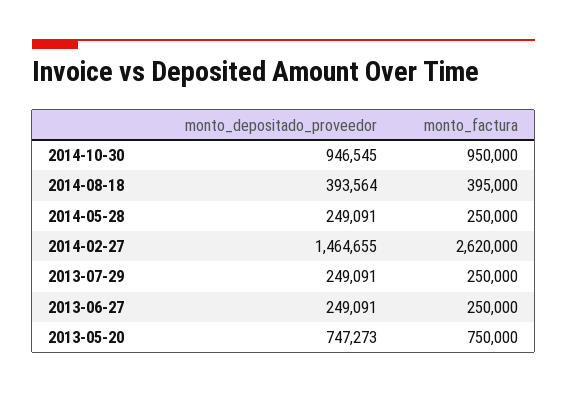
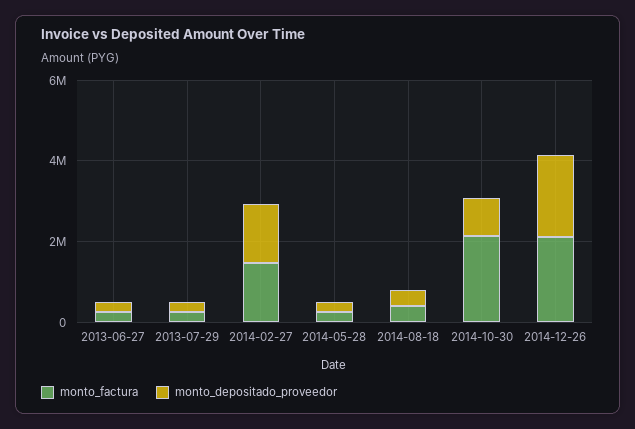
monto_factura, 2014-10-30: 950000 -> 2000000
monto_factura, 2014-02-27: 2620000 -> 1500000
monto_depositado_proveedor, 2013-05-20: 747273 -> none
monto_factura, 2013-05-20: 750000 -> none
monto_factura, 2014-12-26: none -> 2000000
monto_depositado_proveedor, 2014-12-26: none -> 2000000

